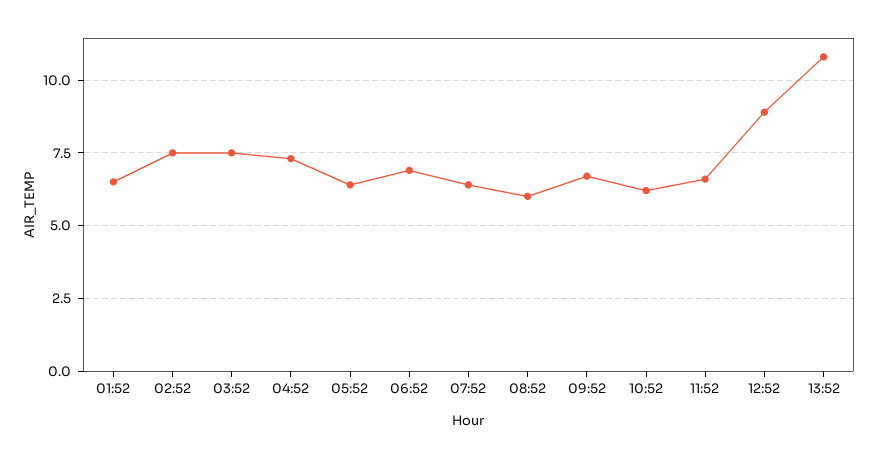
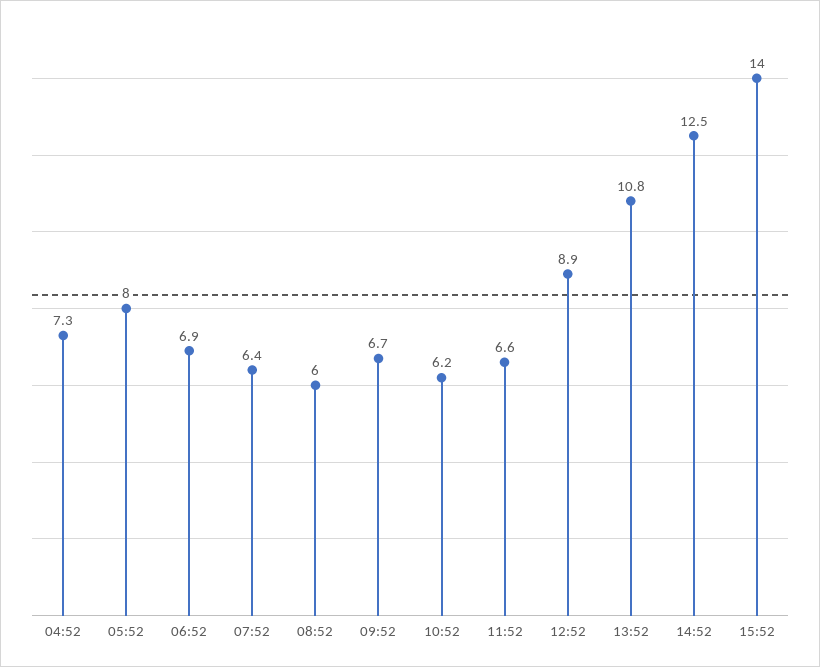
01:52: 6.5 -> none
02:52: 7.5 -> none
03:52: 7.5 -> none
05:52: 6.5 -> 8
14:52: none -> 12.5
15:52: none -> 14

